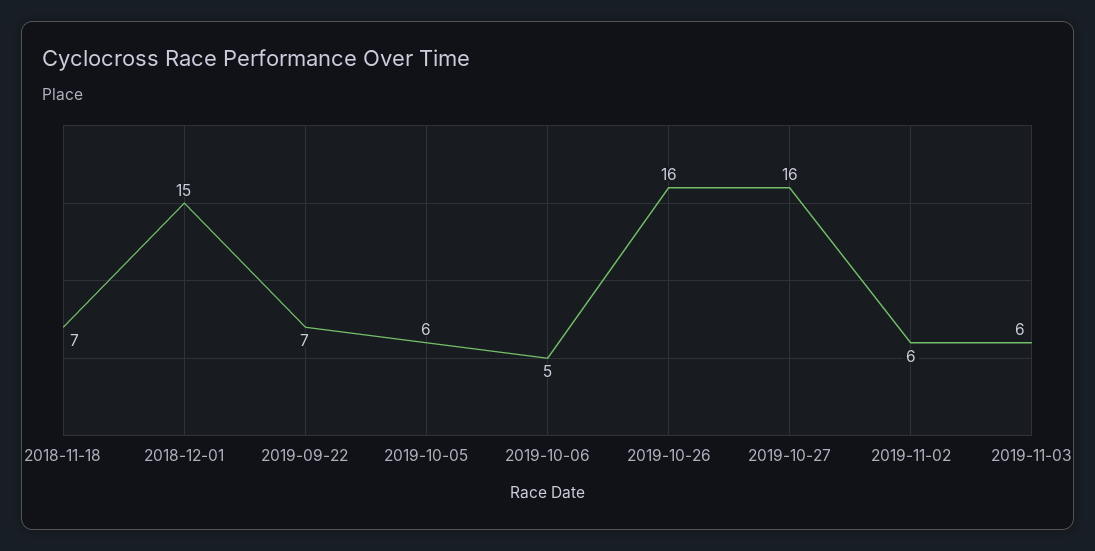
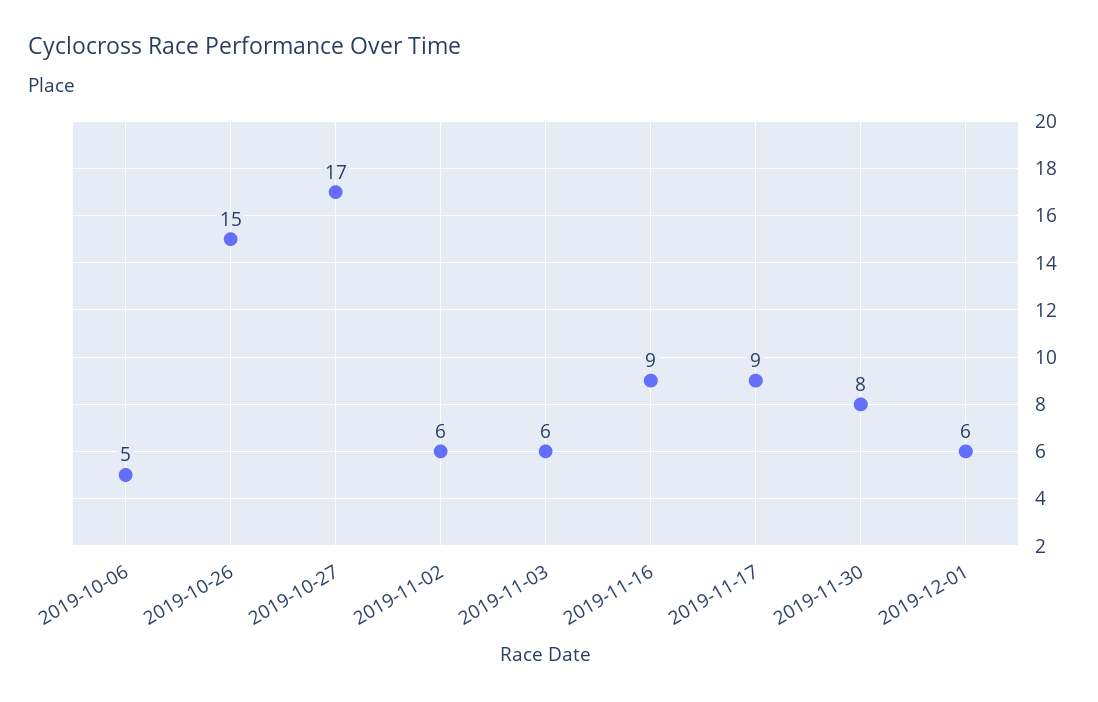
2018-11-18: 7 -> none
2018-12-01: 15 -> none
2019-09-22: 7 -> none
2019-10-05: 6 -> none
2019-10-26: 16 -> 15
2019-10-27: 16 -> 17
2019-11-16: none -> 9
2019-11-17: none -> 9
2019-11-30: none -> 8
2019-12-01: none -> 6

